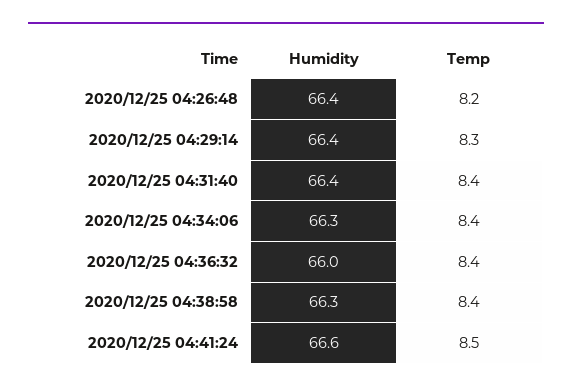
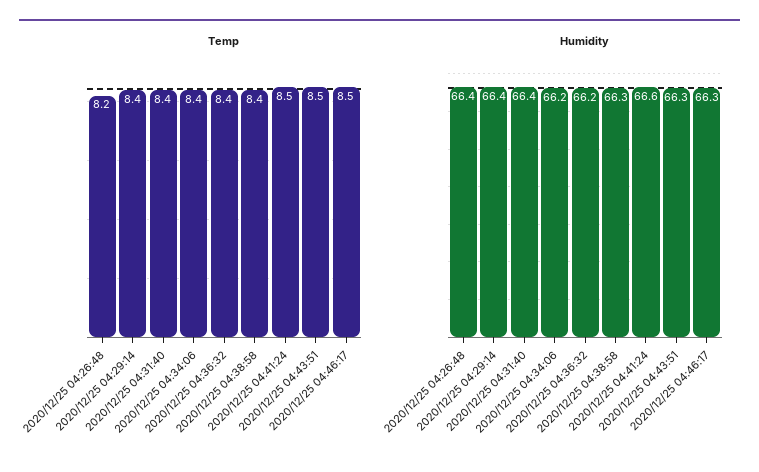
Temp, 2020/12/25 04:29:14: 8.3 -> 8.4
Humidity, 2020/12/25 04:34:06: 66.3 -> 66.2
Humidity, 2020/12/25 04:36:32: 66 -> 66.2
Temp, 2020/12/25 04:43:51: none -> 8.5
Temp, 2020/12/25 04:46:17: none -> 8.5
Humidity, 2020/12/25 04:43:51: none -> 66.3
Humidity, 2020/12/25 04:46:17: none -> 66.3

